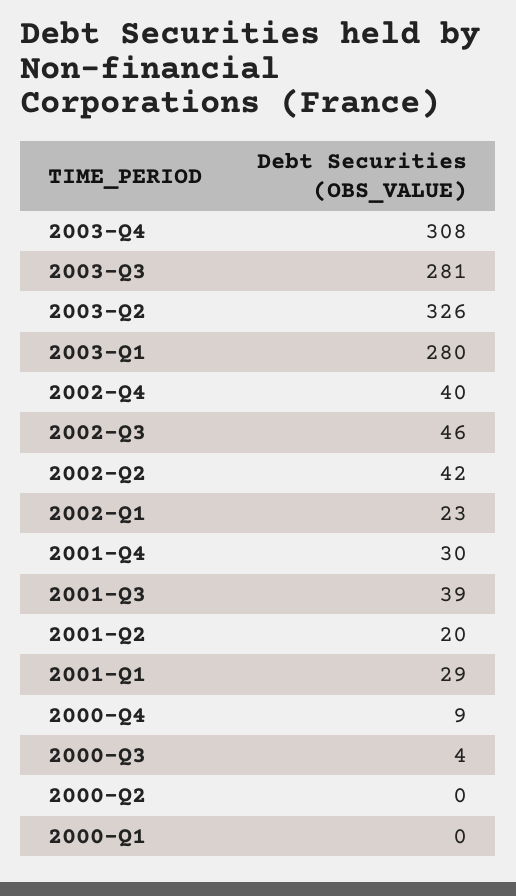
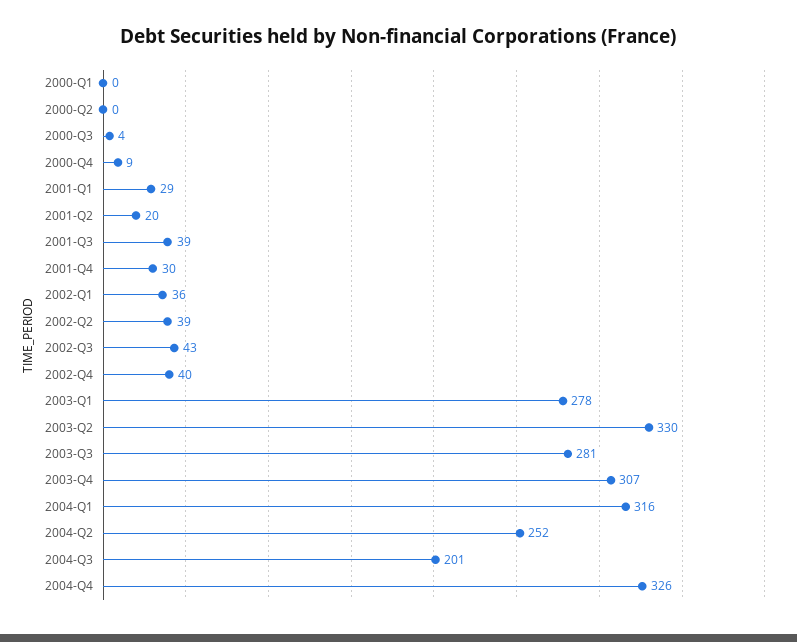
2003-Q4: 308 -> 307
2003-Q2: 326 -> 330
2003-Q1: 280 -> 278
2002-Q3: 46 -> 43
2002-Q2: 42 -> 39
2002-Q1: 23 -> 36
2004-Q1: none -> 316
2004-Q2: none -> 252
2004-Q3: none -> 201
2004-Q4: none -> 326

